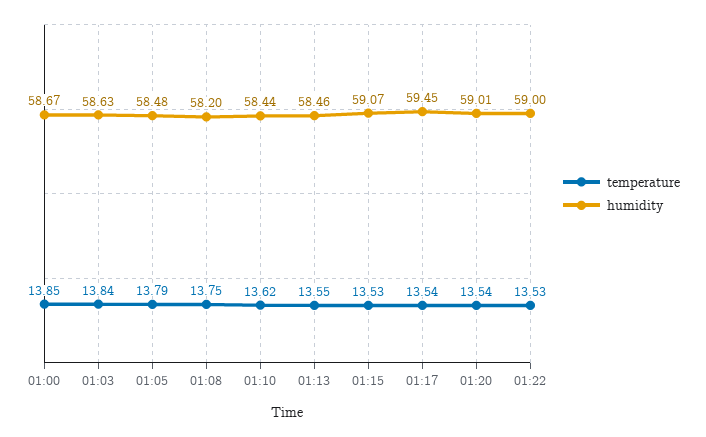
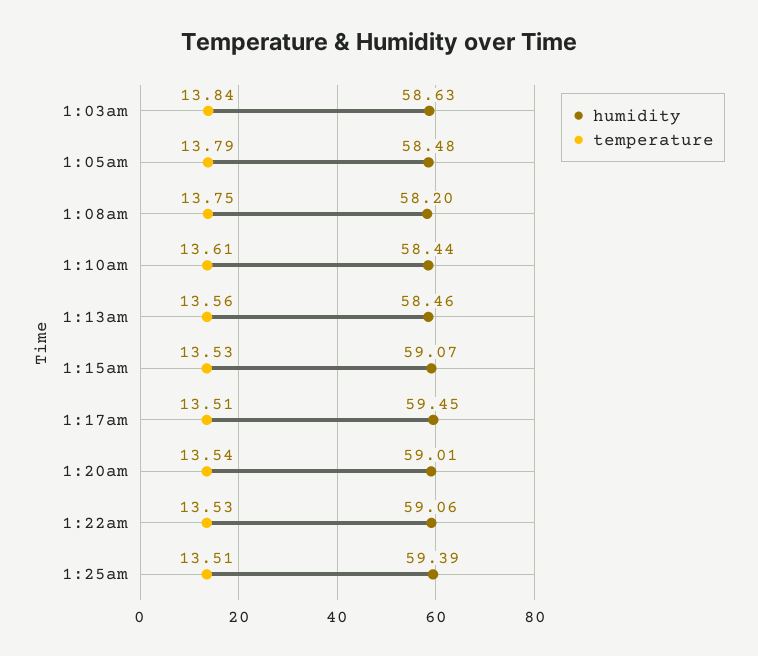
temperature, 01:00: 13.85 -> none
humidity, 01:00: 58.67 -> none
temperature, 01:10: 13.62 -> 13.61
temperature, 01:13: 13.55 -> 13.56
temperature, 01:17: 13.54 -> 13.51
humidity, 01:22: 59 -> 59.06
humidity, 1:25am: none -> 59.39
temperature, 1:25am: none -> 13.51

